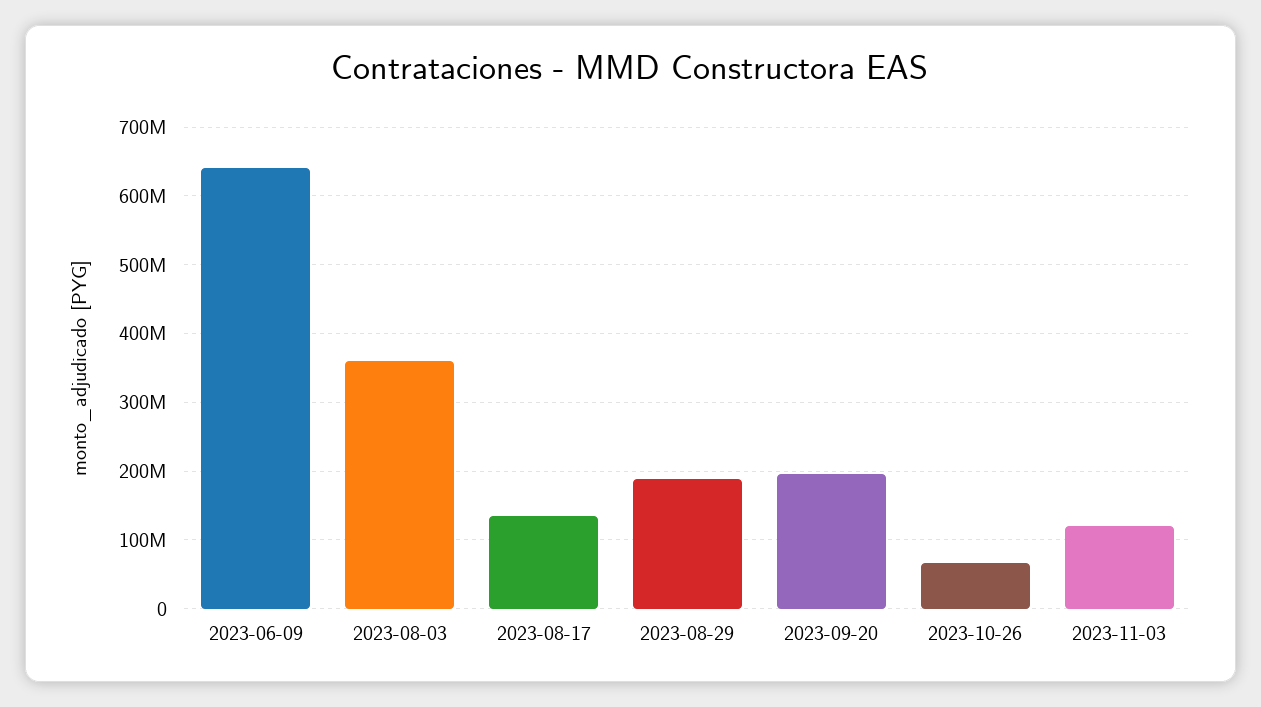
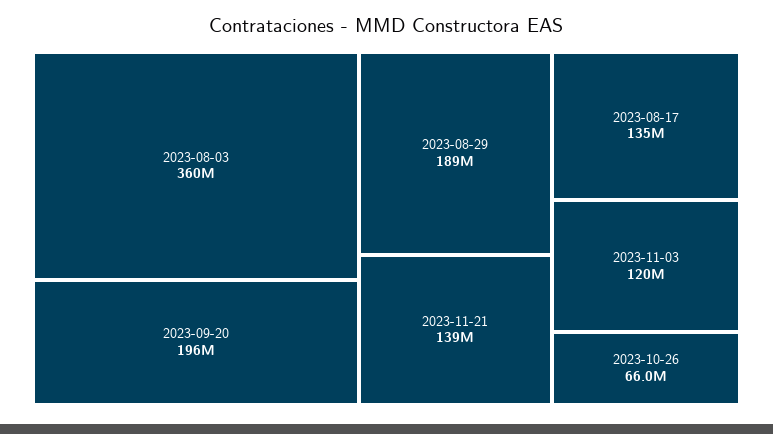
2023-06-09: 640000000 -> none
2023-11-21: none -> 139000000

